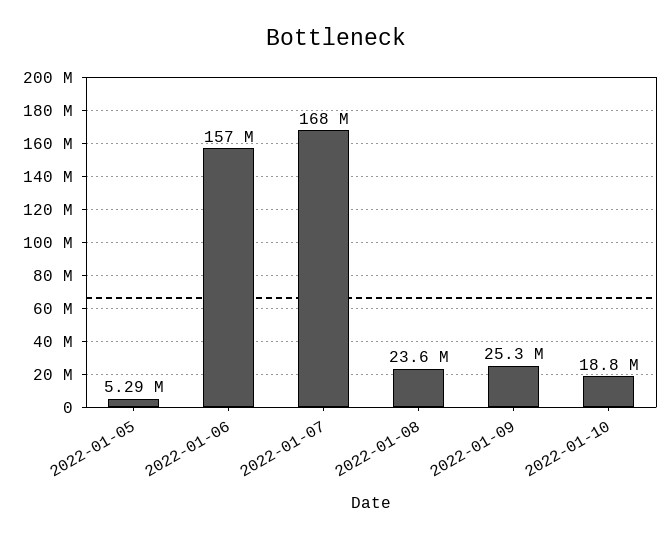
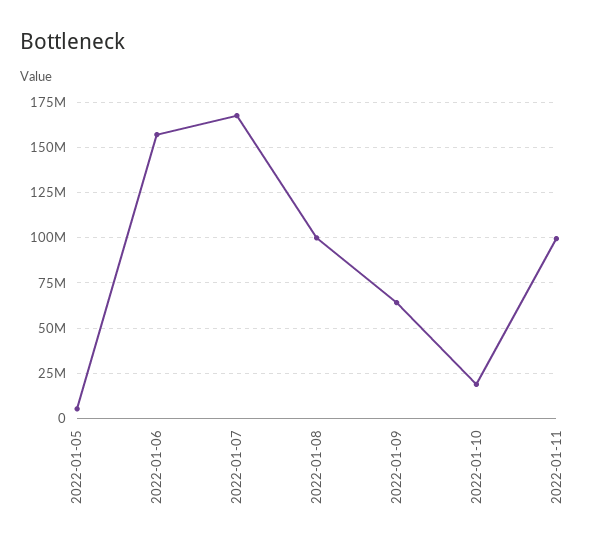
2022-01-08: 23600000 -> 100000000
2022-01-09: 25300000 -> 65000000
2022-01-11: none -> 100000000

